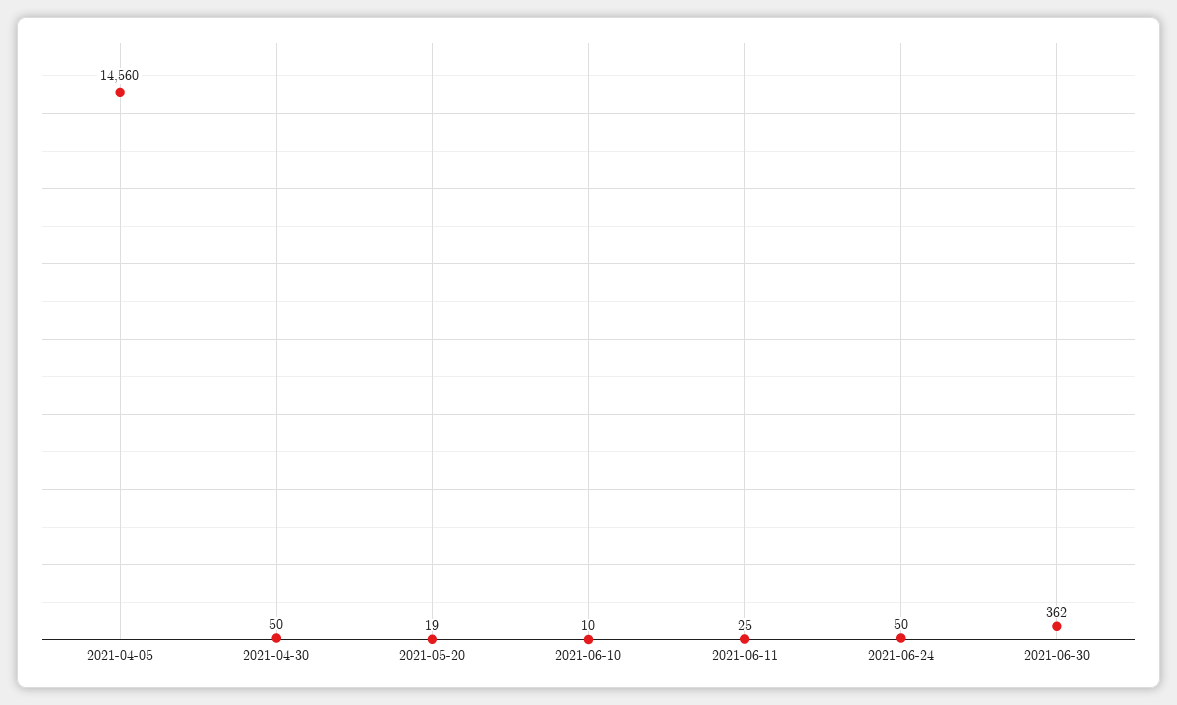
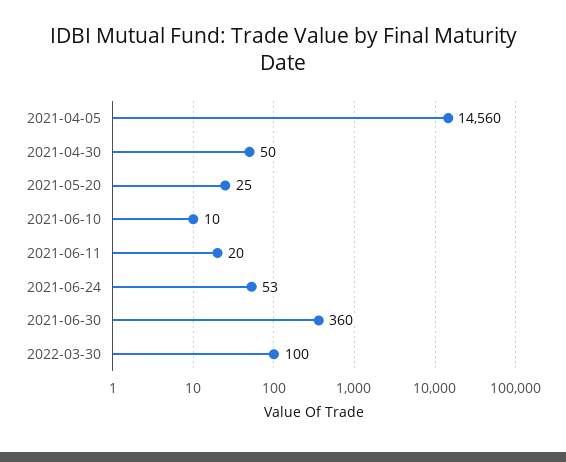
2021-05-20: 19 -> 25
2021-06-11: 25 -> 20
2021-06-24: 50 -> 53
2021-06-30: 362 -> 360
2022-03-30: none -> 100

